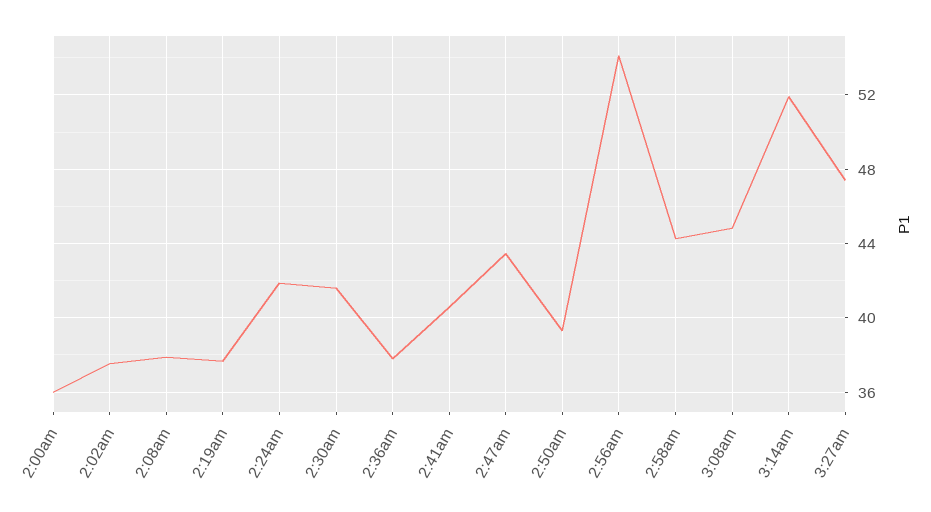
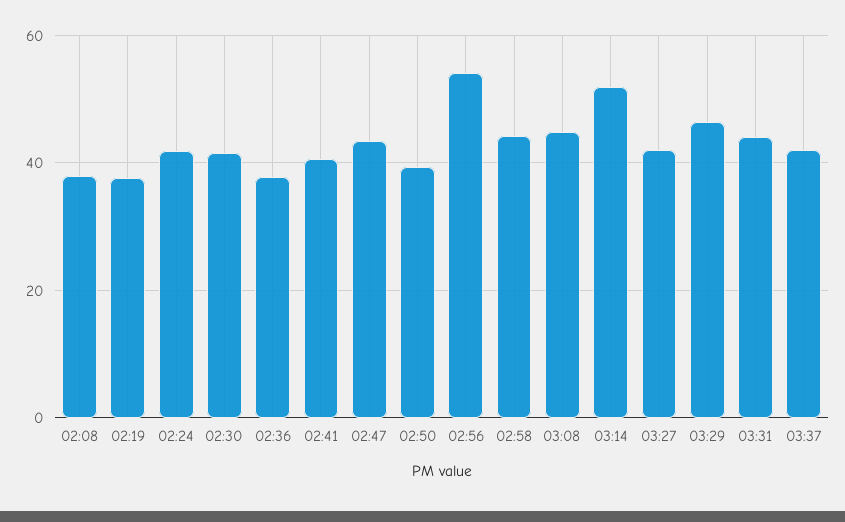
2:00am: 36 -> none
2:02am: 37.5 -> none
3:27am: 47.5 -> 42
03:29: none -> 46
03:31: none -> 44
03:37: none -> 42

